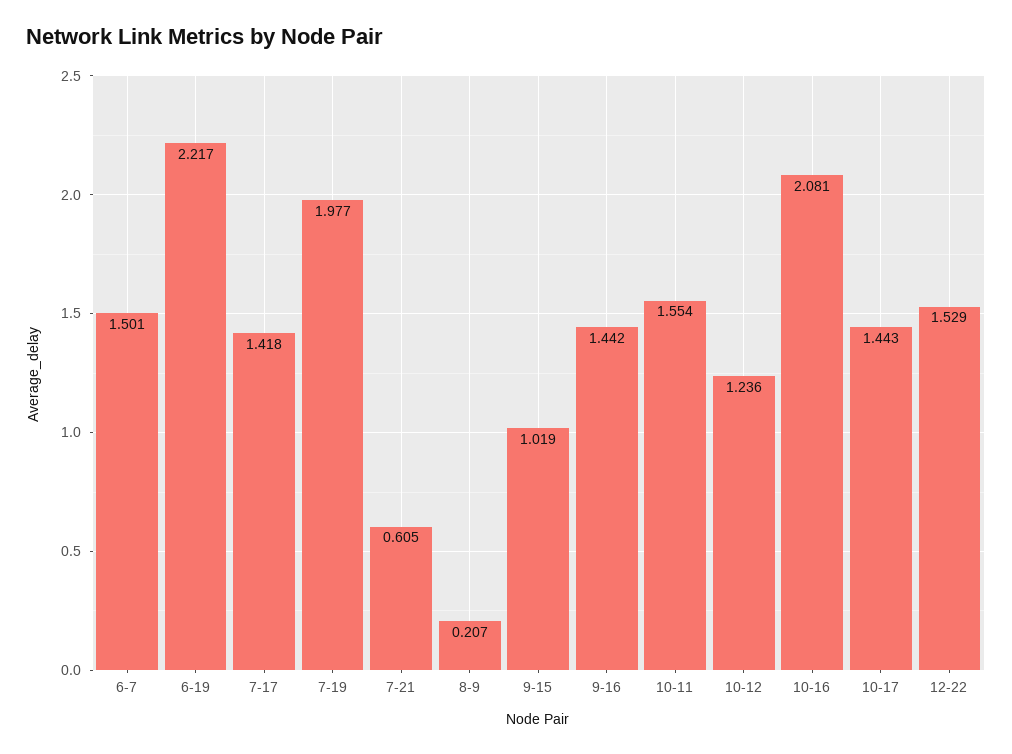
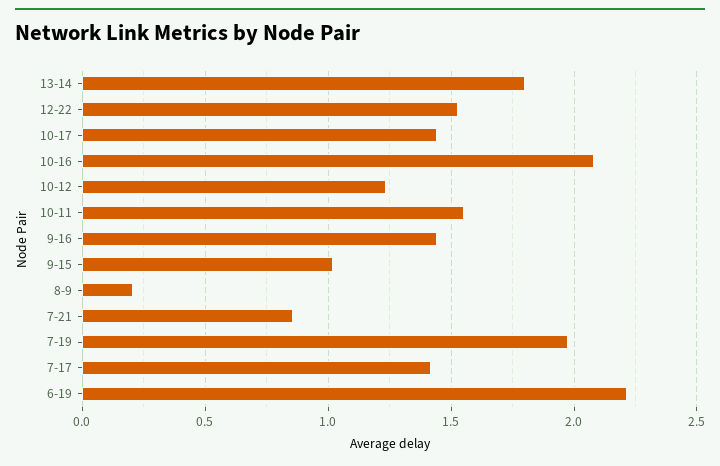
6-7: 1.501 -> none
7-21: 0.605 -> 0.85
13-14: none -> 1.8

